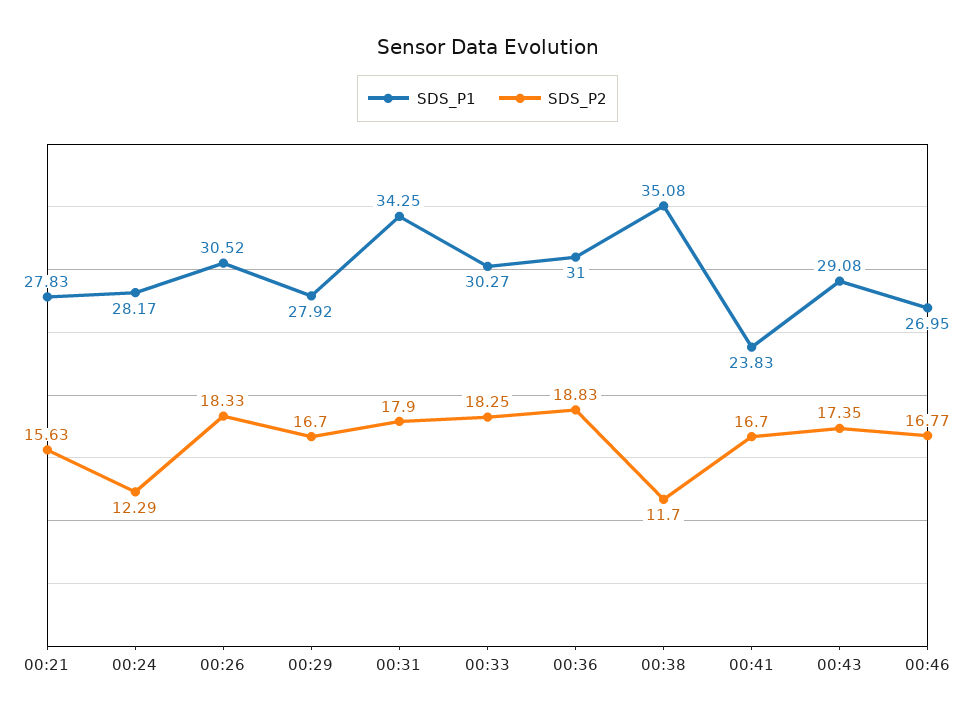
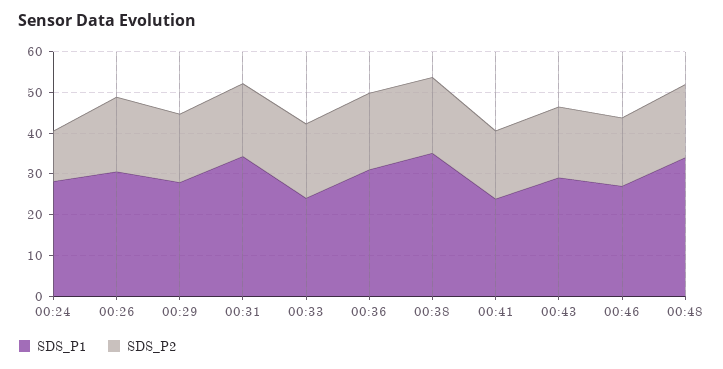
SDS_P1, 00:21: 27.83 -> none
SDS_P2, 00:21: 15.63 -> none
SDS_P1, 00:33: 30.27 -> 24
SDS_P2, 00:38: 11.7 -> 18
SDS_P1, 00:48: none -> 34
SDS_P2, 00:48: none -> 18

